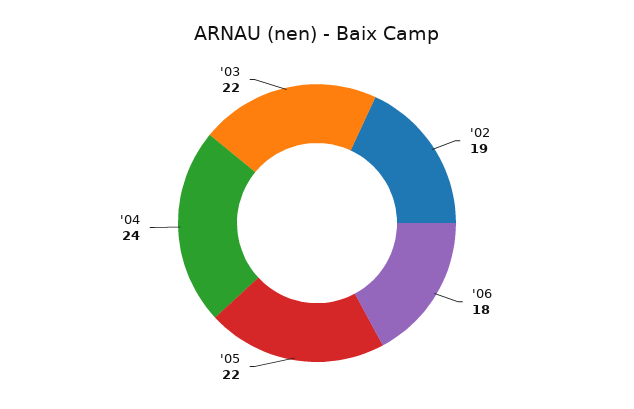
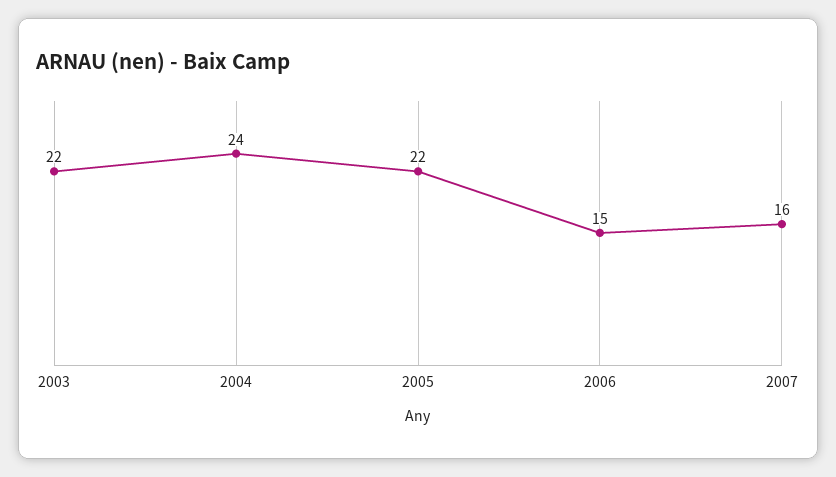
'02: 19 -> none
'06: 18 -> 15
2007: none -> 16

